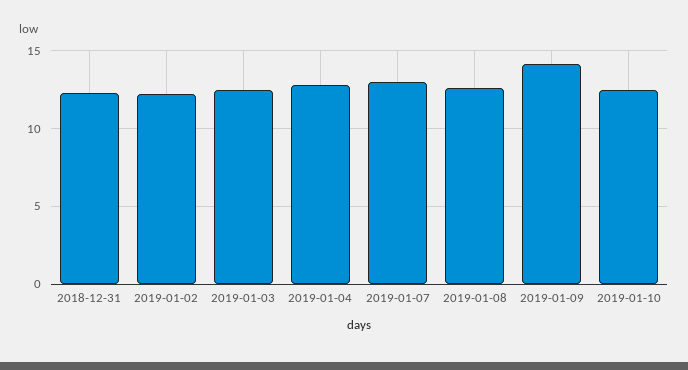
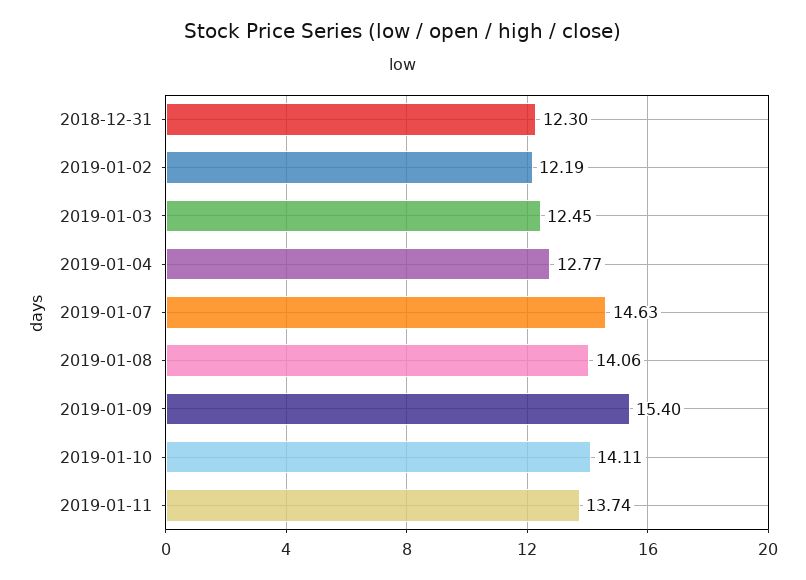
2019-01-07: 13 -> 14.63
2019-01-08: 12.5 -> 14.06
2019-01-09: 14 -> 15.4
2019-01-10: 12.5 -> 14.11
2019-01-11: none -> 13.74

